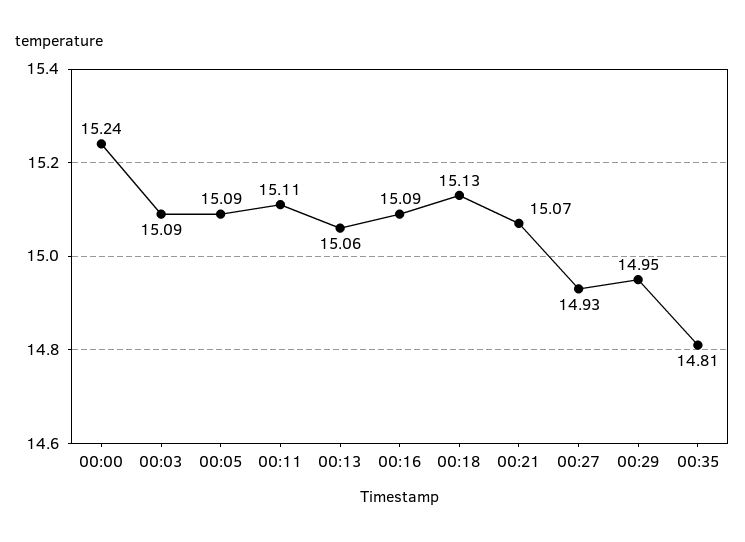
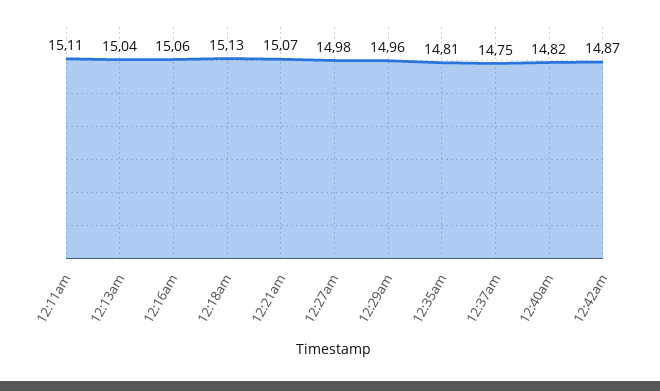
00:00: 15.24 -> none
00:03: 15.09 -> none
00:05: 15.09 -> none
00:13: 15.06 -> 15.04
00:16: 15.09 -> 15.06
00:27: 14.93 -> 14.98
00:29: 14.95 -> 14.96
12:37am: none -> 14.75
12:40am: none -> 14.82
12:42am: none -> 14.87

